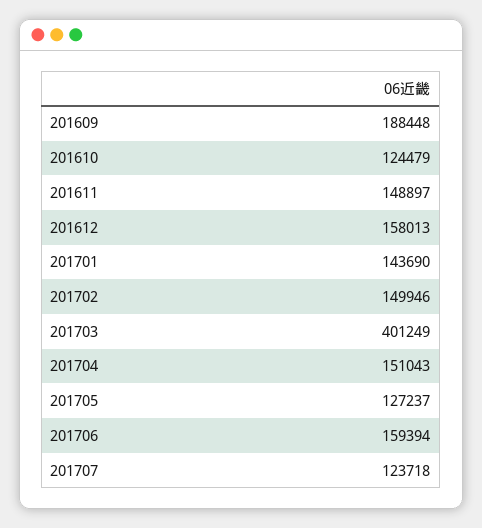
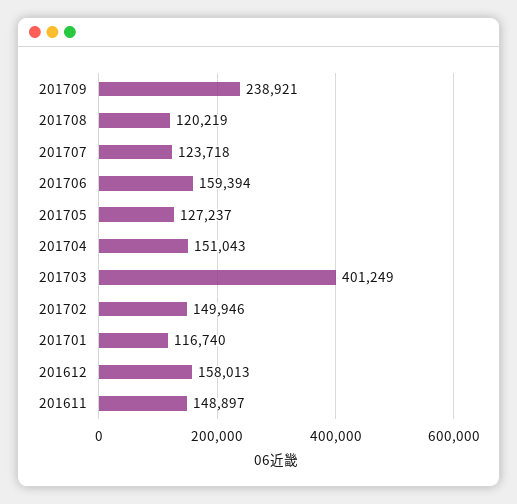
201609: 188448 -> none
201610: 124479 -> none
201701: 143690 -> 116740
201709: none -> 238921
201708: none -> 120219

